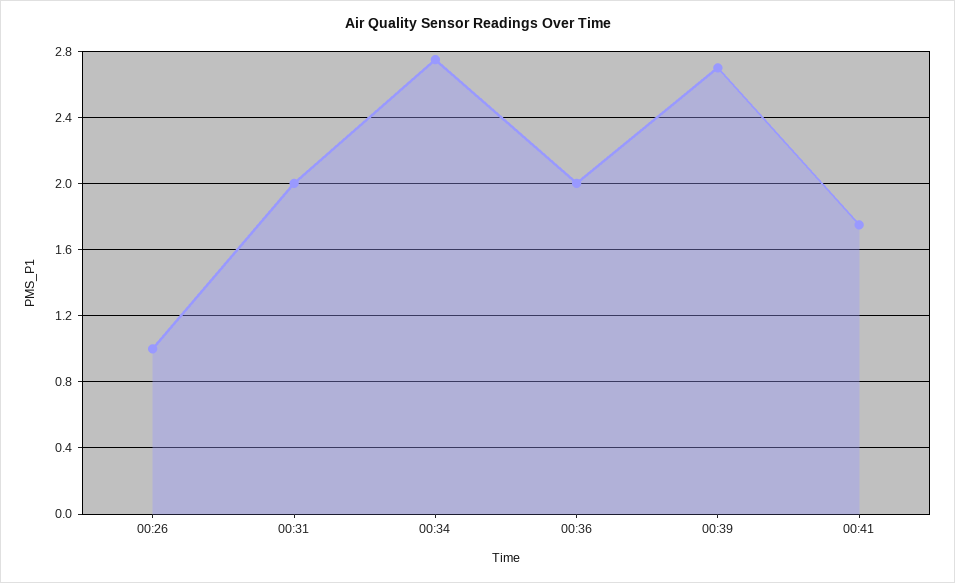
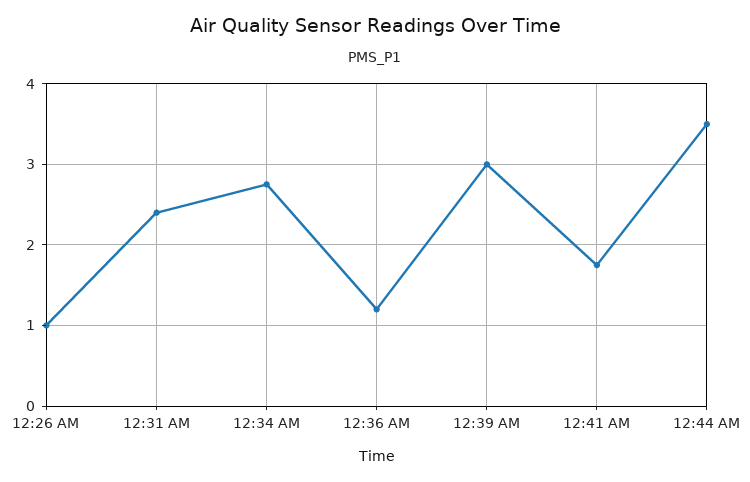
00:31: 2 -> 2.4
00:36: 2 -> 1.2
00:39: 2.7 -> 3
12:44 AM: none -> 3.5

